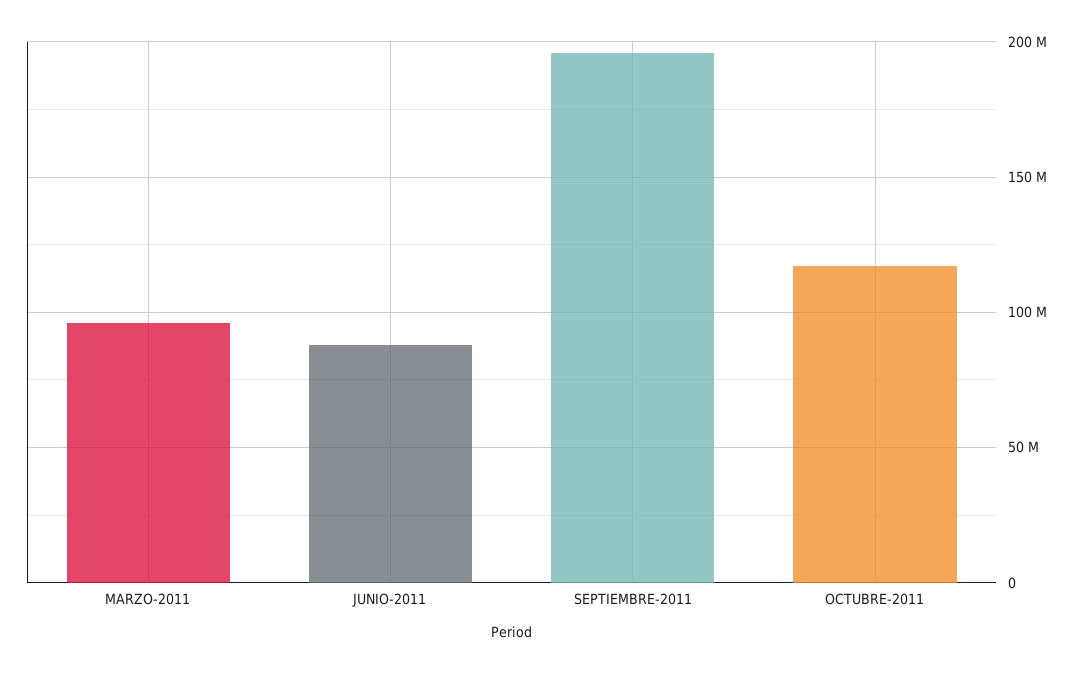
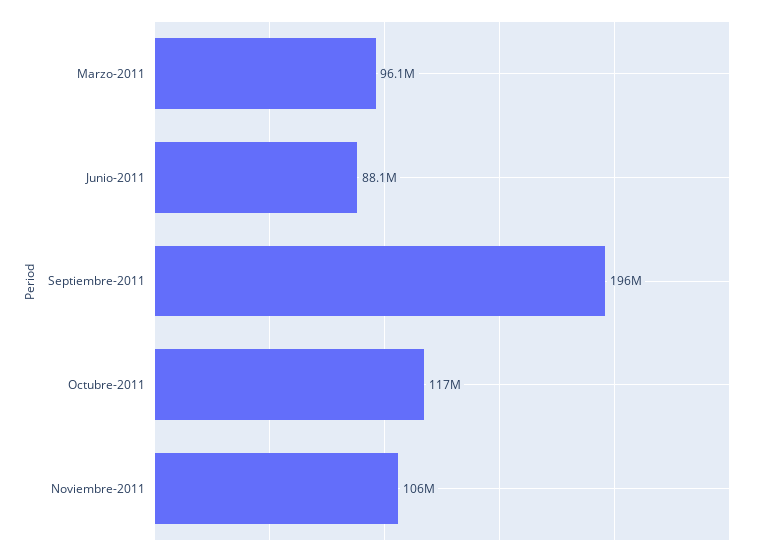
Noviembre-2011: none -> 106000000

